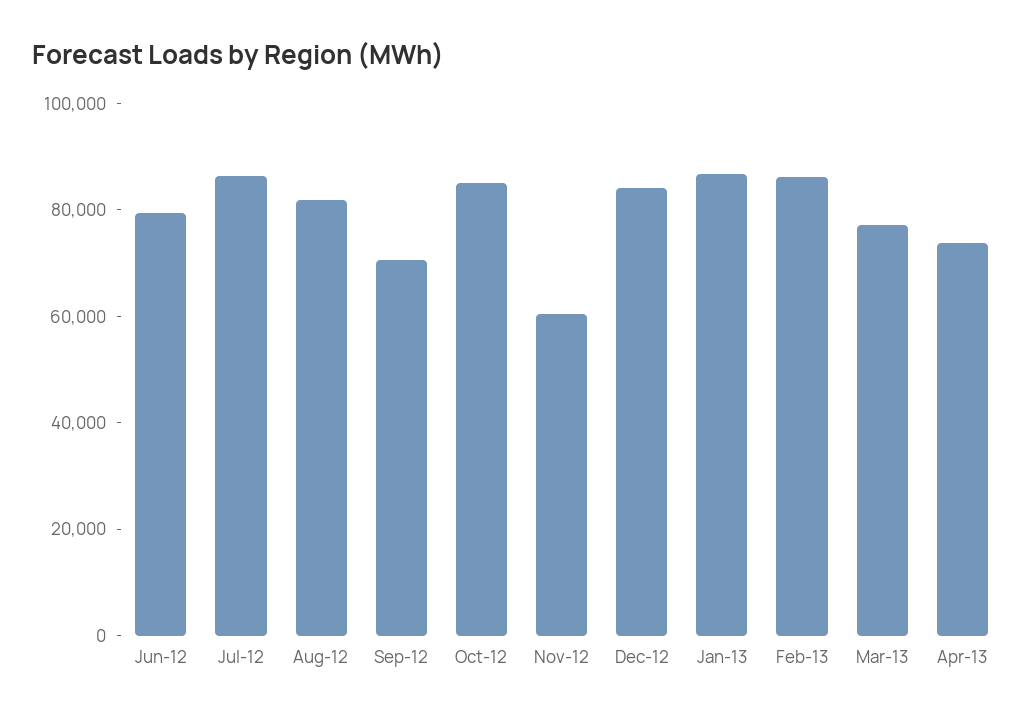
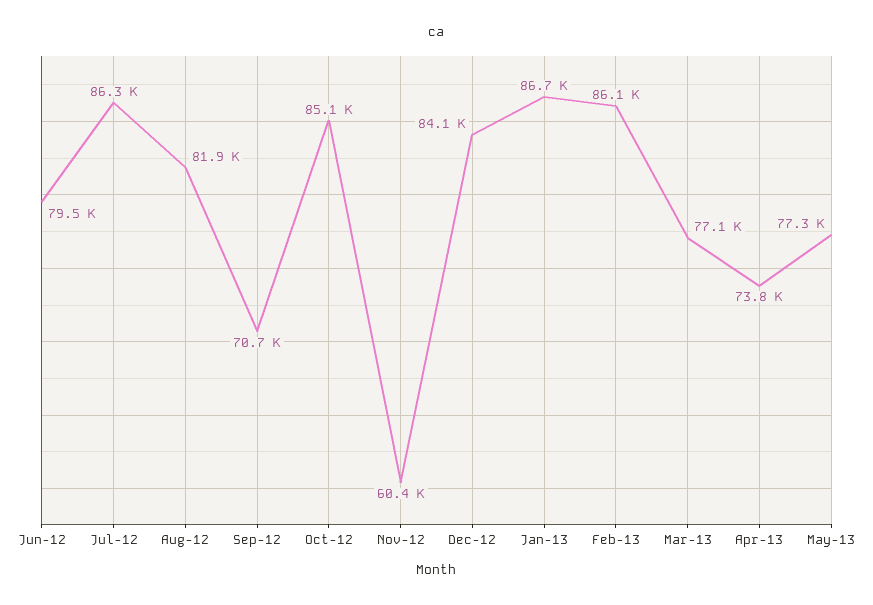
May-13: none -> 77300

